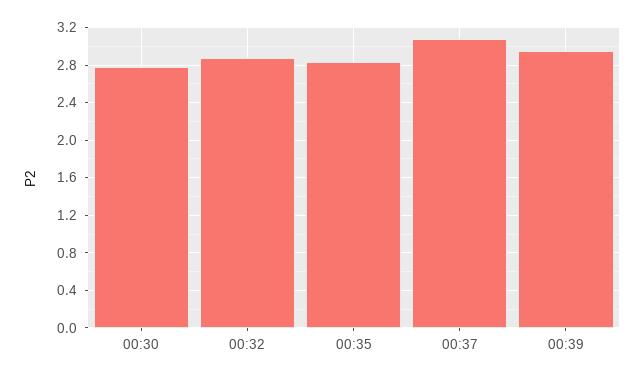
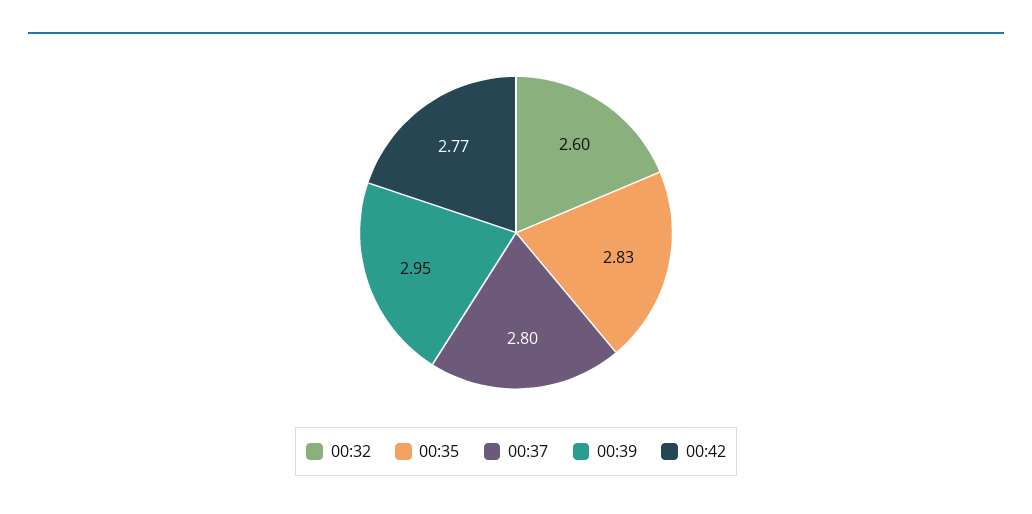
00:30: 2.8 -> none
00:32: 2.9 -> 2.6
00:37: 3.1 -> 2.8
00:42: none -> 2.77

